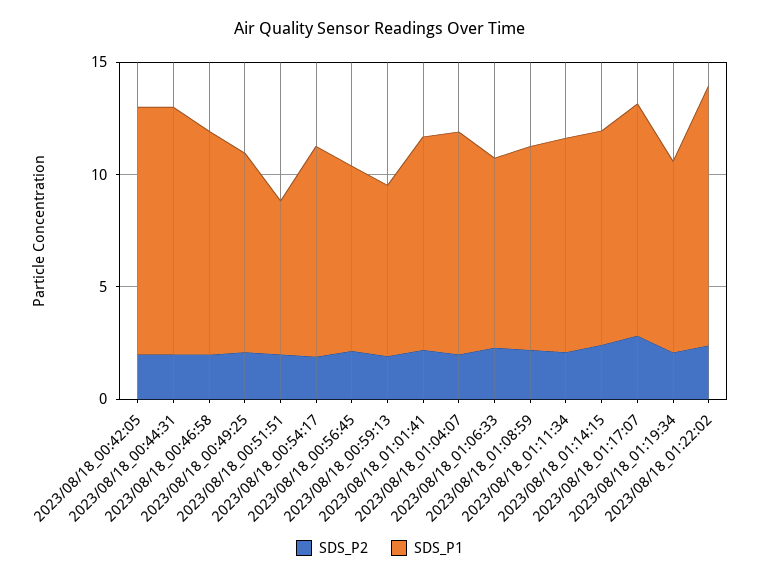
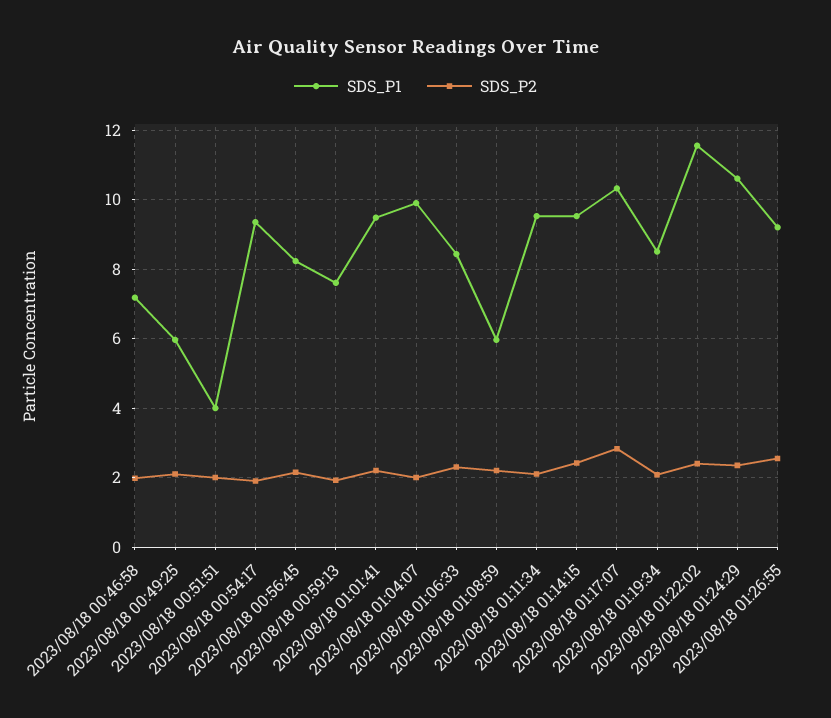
SDS_P2, 2023/08/18_00:42:05: 2 -> none
SDS_P1, 2023/08/18_00:42:05: 11 -> none
SDS_P2, 2023/08/18_00:44:31: 2 -> none
SDS_P1, 2023/08/18_00:44:31: 11 -> none
SDS_P1, 2023/08/18_00:46:58: 10 -> 7.2
SDS_P1, 2023/08/18_00:49:25: 9 -> 6
SDS_P1, 2023/08/18_00:51:51: 7 -> 4
SDS_P1, 2023/08/18_01:08:59: 9 -> 6
SDS_P1, 2023/08/18 01:24:29: none -> 10.6
SDS_P2, 2023/08/18 01:24:29: none -> 2.4
SDS_P1, 2023/08/18 01:26:55: none -> 9.2
SDS_P2, 2023/08/18 01:26:55: none -> 2.6

